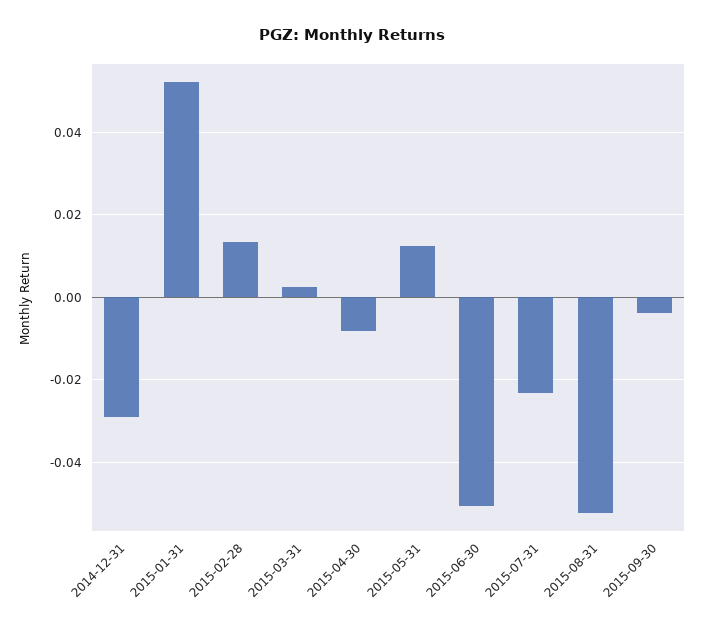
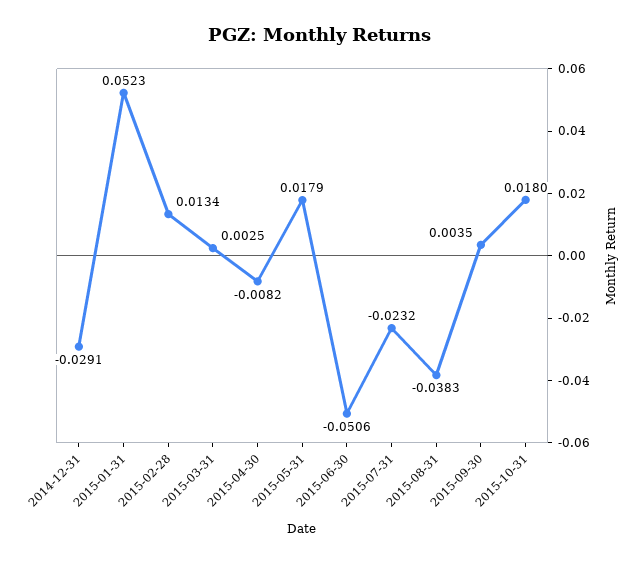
2015-05-31: 0.012 -> 0.0179
2015-08-31: -0.052 -> -0.0383
2015-09-30: -0.004 -> 0.0035
2015-10-31: none -> 0.018

